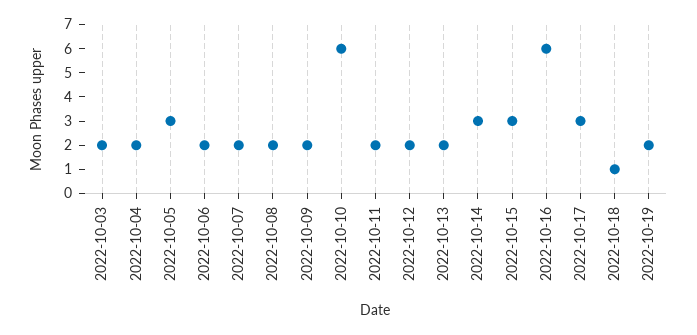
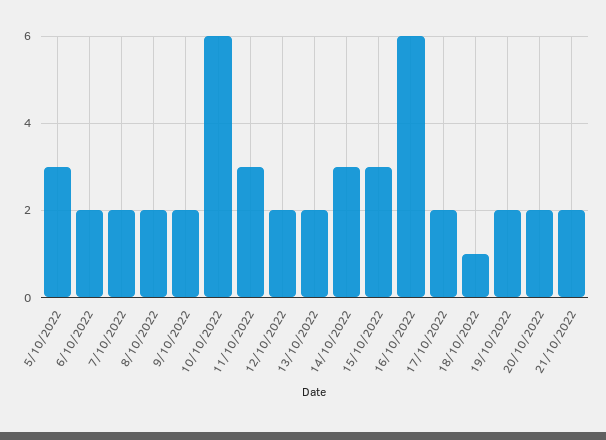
2022-10-03: 2 -> none
2022-10-04: 2 -> none
2022-10-11: 2 -> 3
2022-10-17: 3 -> 2
20/10/2022: none -> 2
21/10/2022: none -> 2

